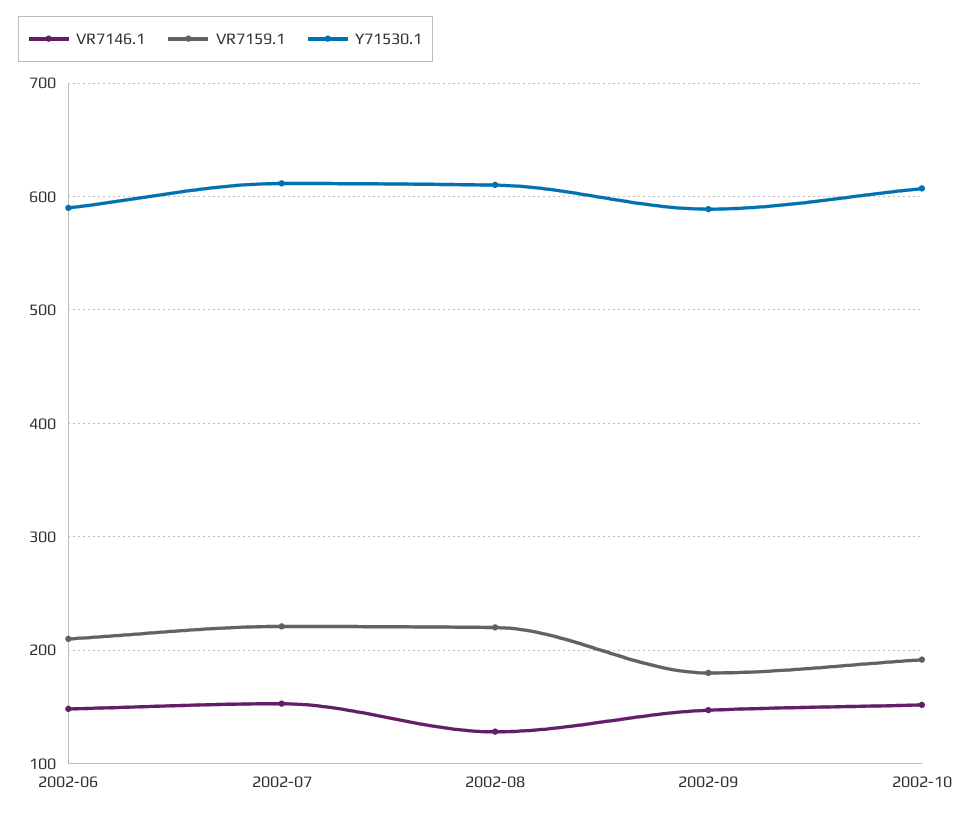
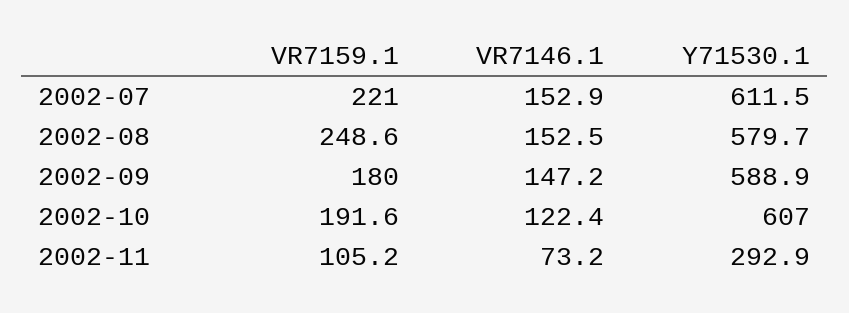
VR7146.1, 2002-06: 150 -> none
VR7159.1, 2002-06: 210 -> none
Y71530.1, 2002-06: 590 -> none
VR7146.1, 2002-08: 130 -> 152.5
VR7159.1, 2002-08: 220 -> 248.6
Y71530.1, 2002-08: 610 -> 579.7
VR7146.1, 2002-10: 150 -> 122.4
VR7159.1, 2002-11: none -> 105.2
VR7146.1, 2002-11: none -> 73.2
Y71530.1, 2002-11: none -> 292.9

